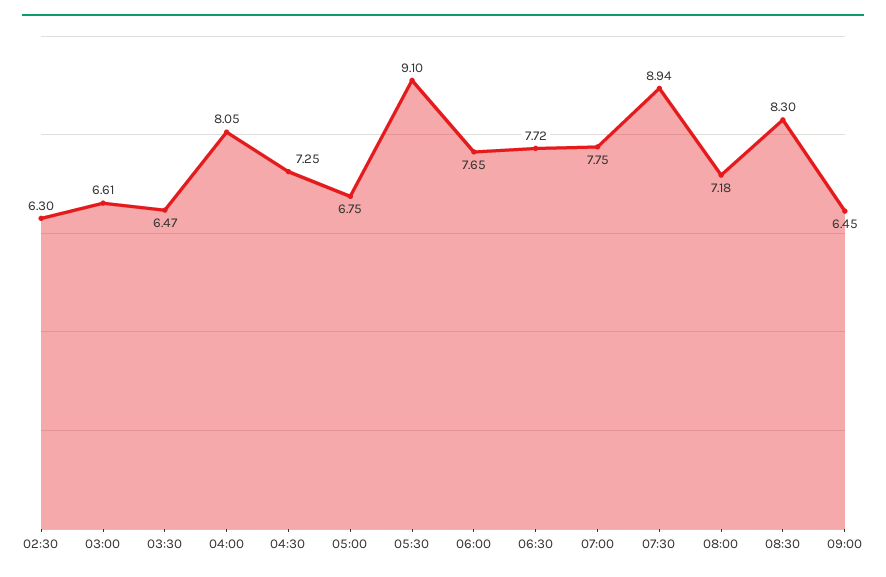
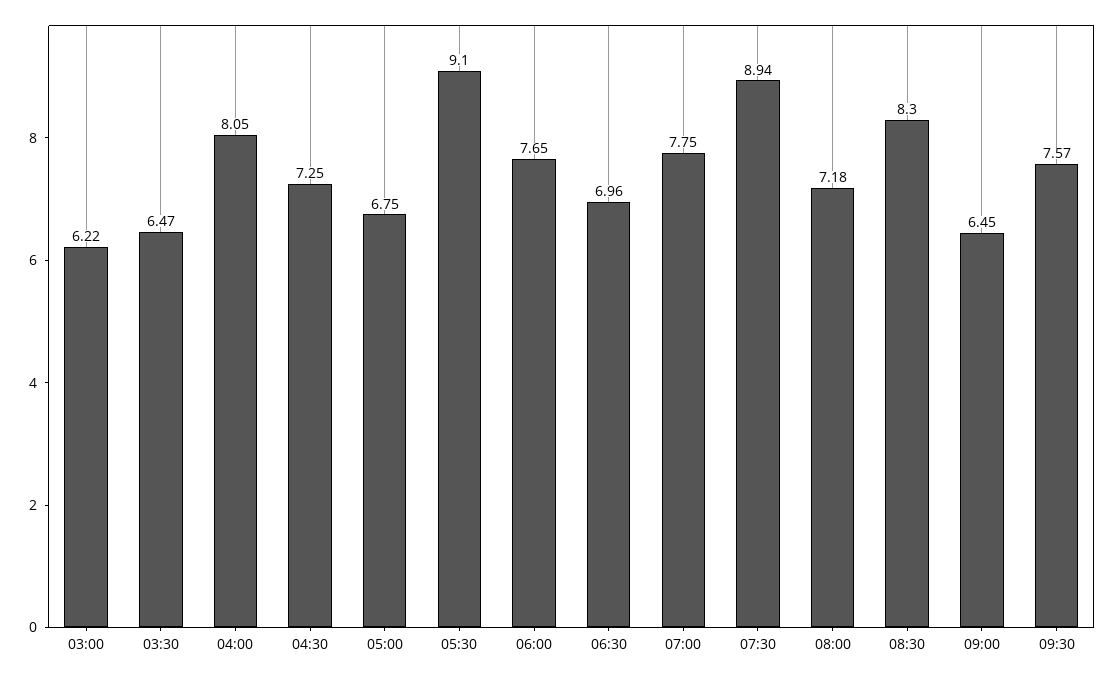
02:30: 6.3 -> none
03:00: 6.61 -> 6.22
06:30: 7.72 -> 6.96
09:30: none -> 7.57

